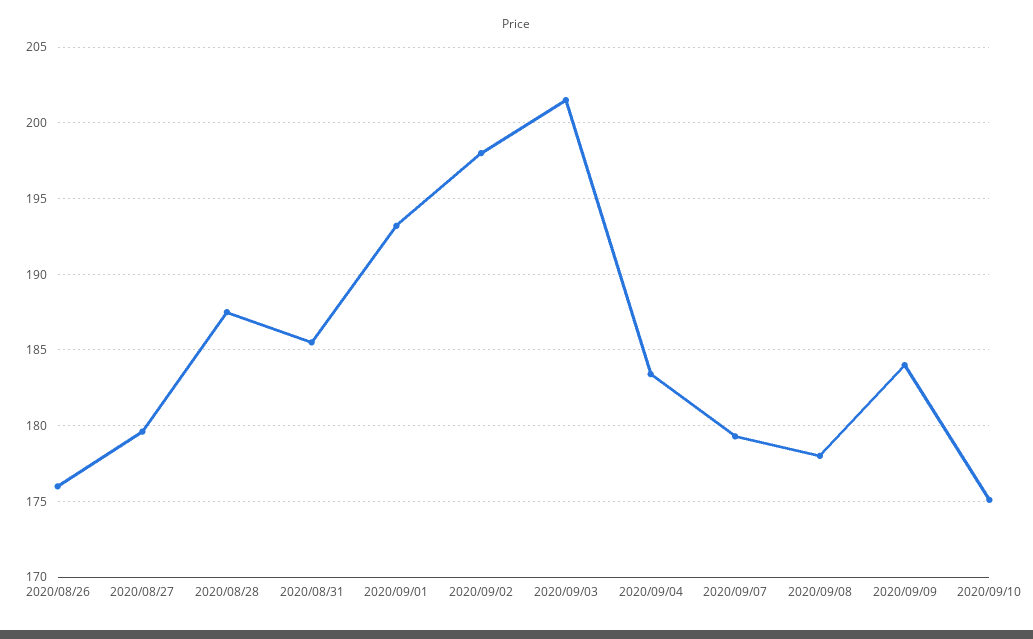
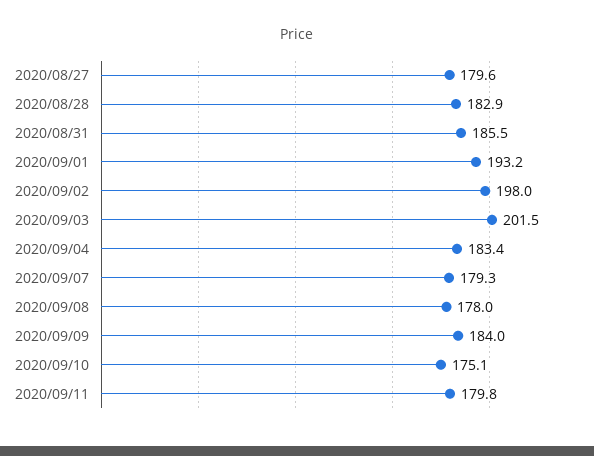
2020/08/26: 176 -> none
2020/08/28: 187.5 -> 182.9
2020/09/11: none -> 179.8

